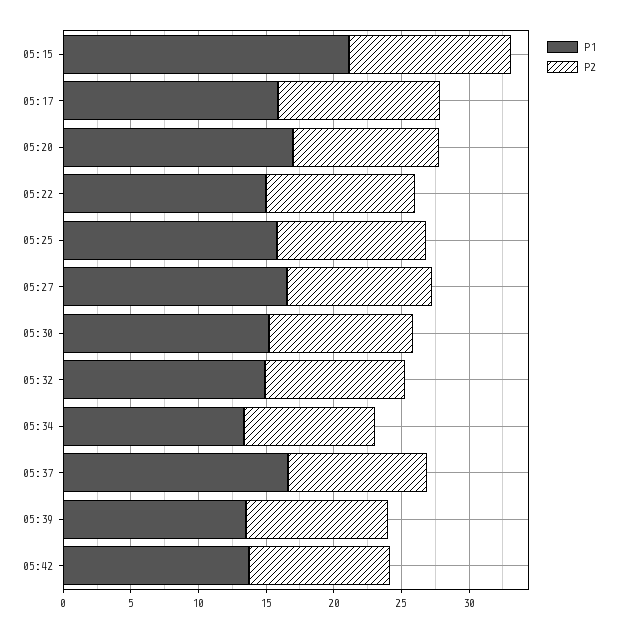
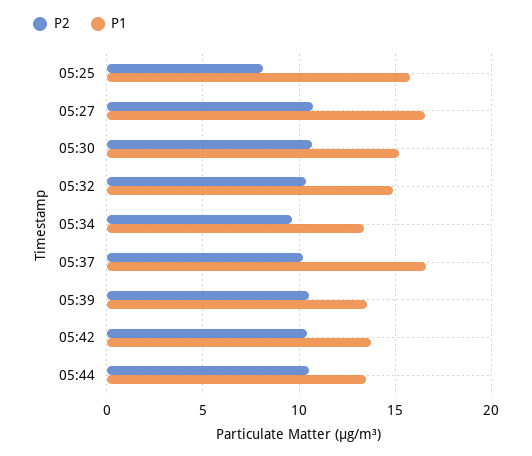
P1, 05:15: 21 -> none
P2, 05:15: 12 -> none
P1, 05:17: 16 -> none
P2, 05:17: 12 -> none
P1, 05:20: 17 -> none
P2, 05:20: 11 -> none
P1, 05:22: 15 -> none
P2, 05:22: 11 -> none
P2, 05:25: 11 -> 8
P2, 05:44: none -> 10.5
P1, 05:44: none -> 13.5

